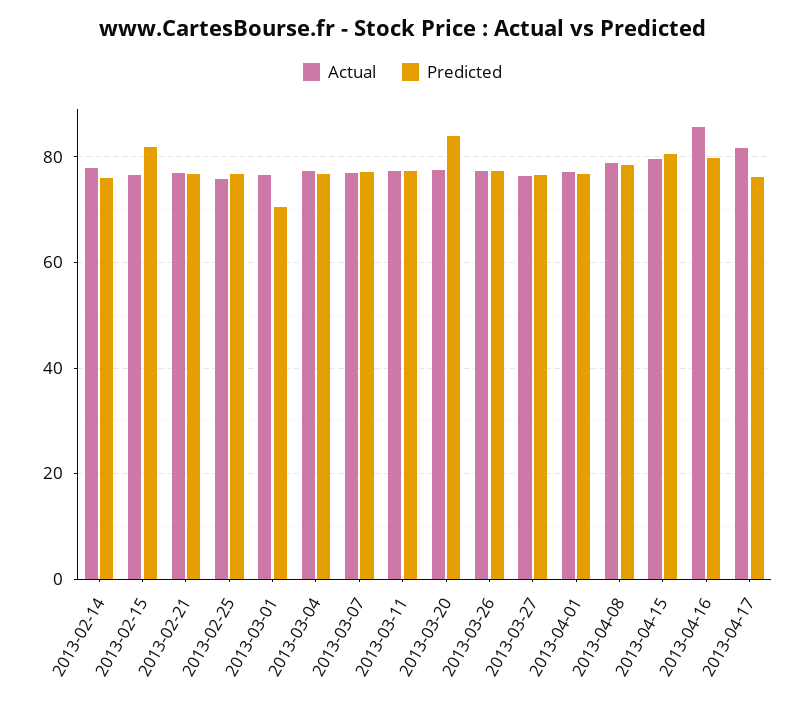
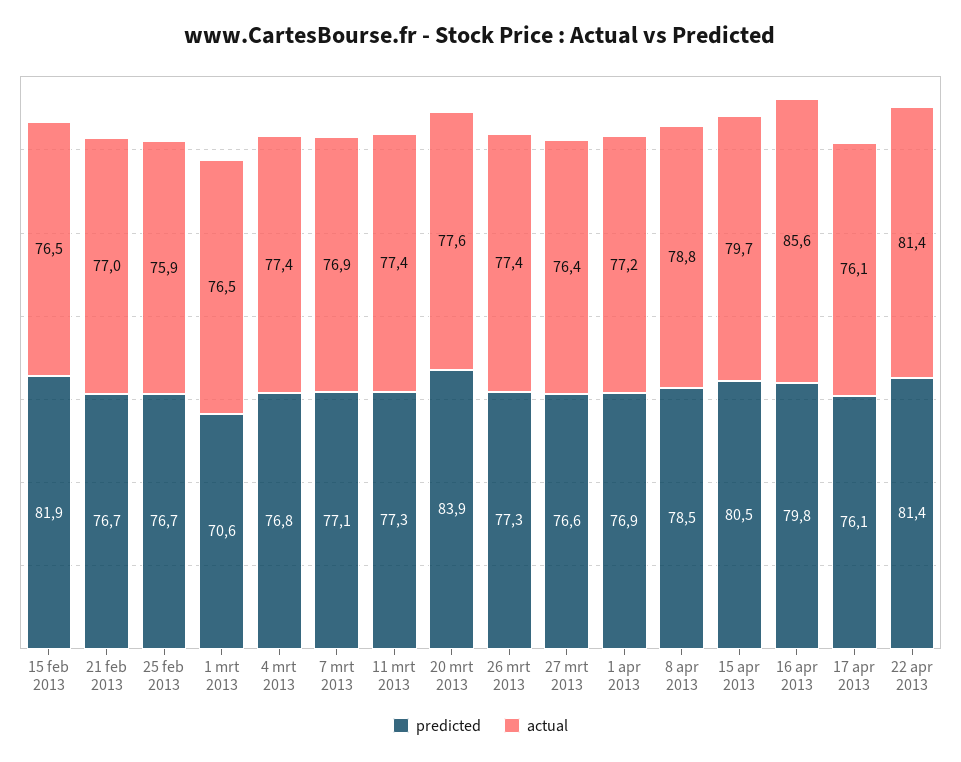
Actual, 2013-02-14: 78 -> none
Predicted, 2013-02-14: 76 -> none
Actual, 2013-04-17: 82 -> 76.1
Predicted, 22 apr 2013: none -> 81.4
Actual, 22 apr 2013: none -> 81.4

